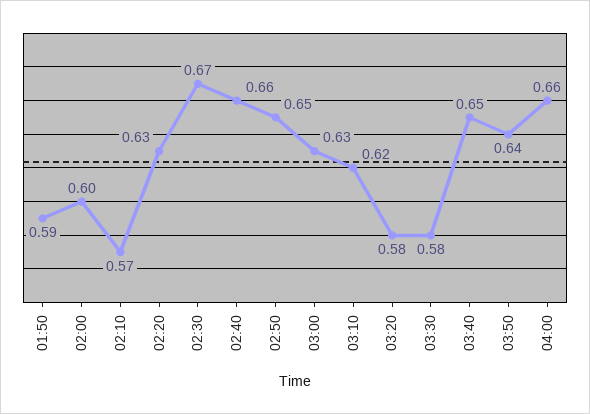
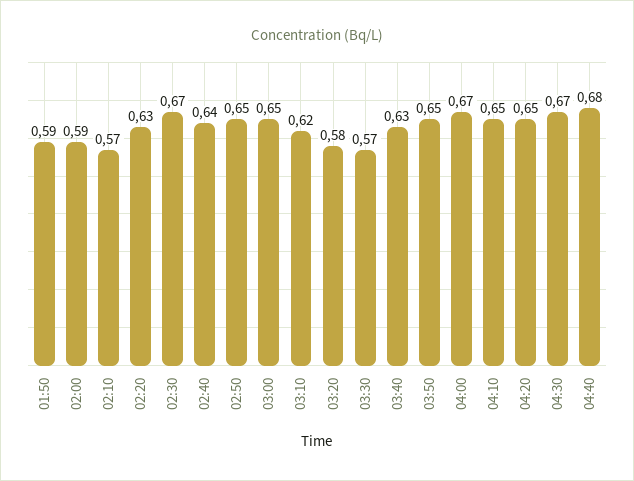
02:00: 0.6 -> 0.59
02:40: 0.66 -> 0.64
03:00: 0.63 -> 0.65
03:30: 0.58 -> 0.57
03:40: 0.65 -> 0.63
03:50: 0.64 -> 0.65
04:00: 0.66 -> 0.67
04:10: none -> 0.65
04:20: none -> 0.65
04:30: none -> 0.67
04:40: none -> 0.68

